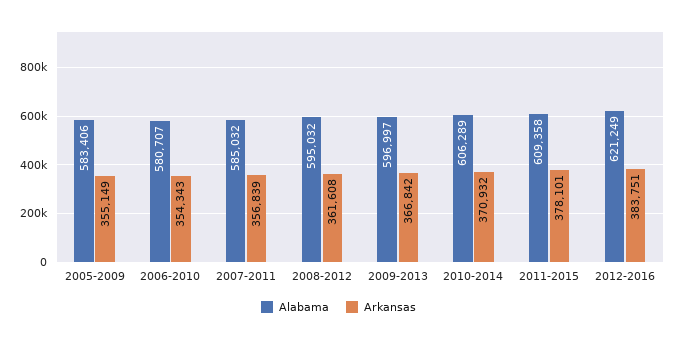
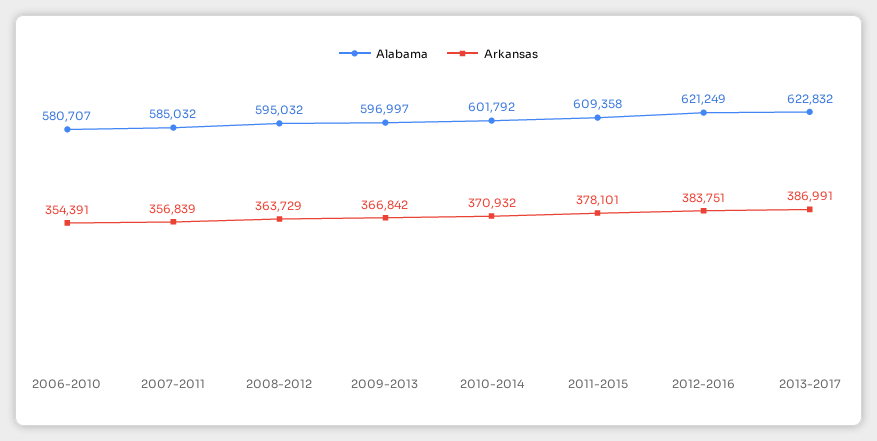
Alabama, 2005-2009: 583406 -> none
Arkansas, 2005-2009: 355149 -> none
Arkansas, 2006-2010: 354343 -> 354391
Arkansas, 2008-2012: 361608 -> 363729
Alabama, 2010-2014: 606289 -> 601792
Alabama, 2013-2017: none -> 622832
Arkansas, 2013-2017: none -> 386991

